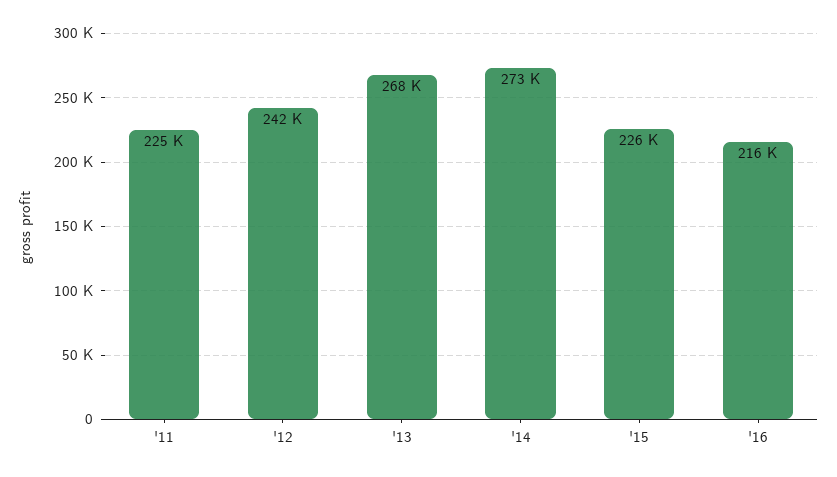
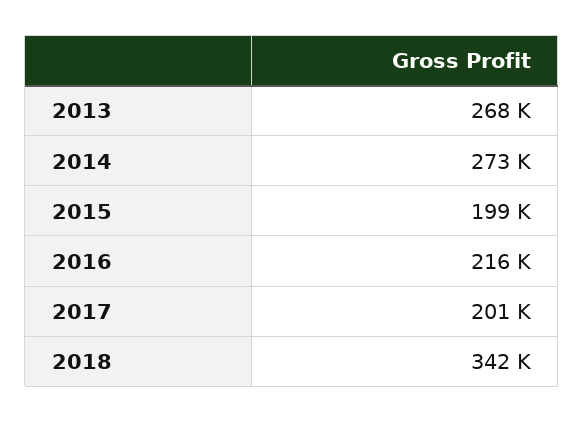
'11: 225000 -> none
'12: 242000 -> none
'15: 226000 -> 199000
2017: none -> 201000
2018: none -> 342000

